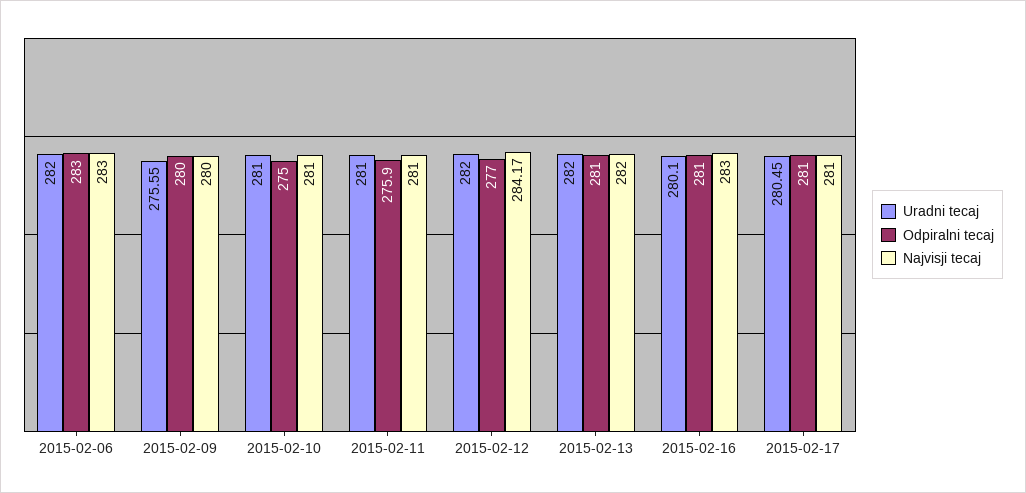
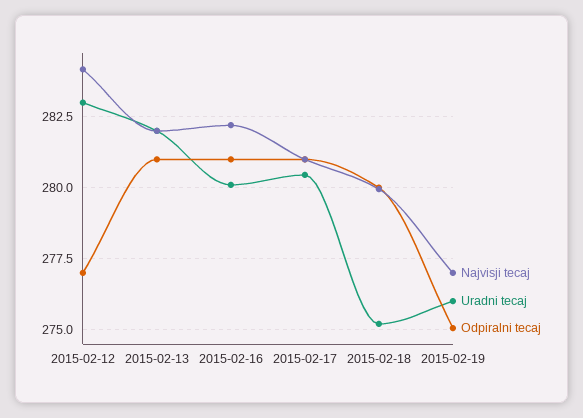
Uradni tecaj, 2015-02-06: 282 -> none
Odpiralni tecaj, 2015-02-06: 283 -> none
Najvisji tecaj, 2015-02-06: 283 -> none
Uradni tecaj, 2015-02-09: 275.55 -> none
Odpiralni tecaj, 2015-02-09: 280 -> none
Najvisji tecaj, 2015-02-09: 280 -> none
Uradni tecaj, 2015-02-10: 281 -> none
Odpiralni tecaj, 2015-02-10: 275 -> none
Najvisji tecaj, 2015-02-10: 281 -> none
Uradni tecaj, 2015-02-11: 281 -> none
Odpiralni tecaj, 2015-02-11: 275.9 -> none
Najvisji tecaj, 2015-02-11: 281 -> none
Uradni tecaj, 2015-02-12: 282 -> 283
Najvisji tecaj, 2015-02-16: 283 -> 282.25
Najvisji tecaj, 2015-02-18: none -> 280
Uradni tecaj, 2015-02-18: none -> 275.25
Odpiralni tecaj, 2015-02-18: none -> 280
Najvisji tecaj, 2015-02-19: none -> 277
Uradni tecaj, 2015-02-19: none -> 276
Odpiralni tecaj, 2015-02-19: none -> 275

